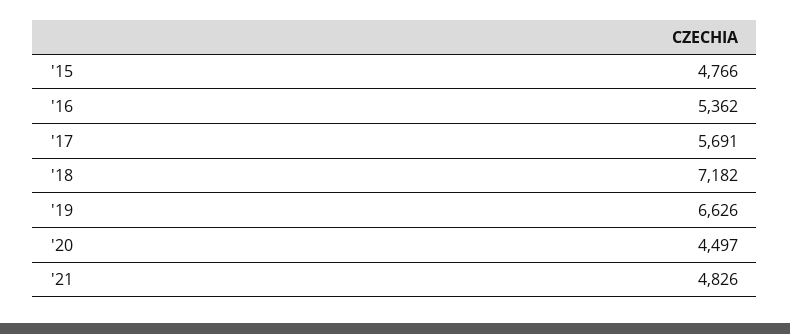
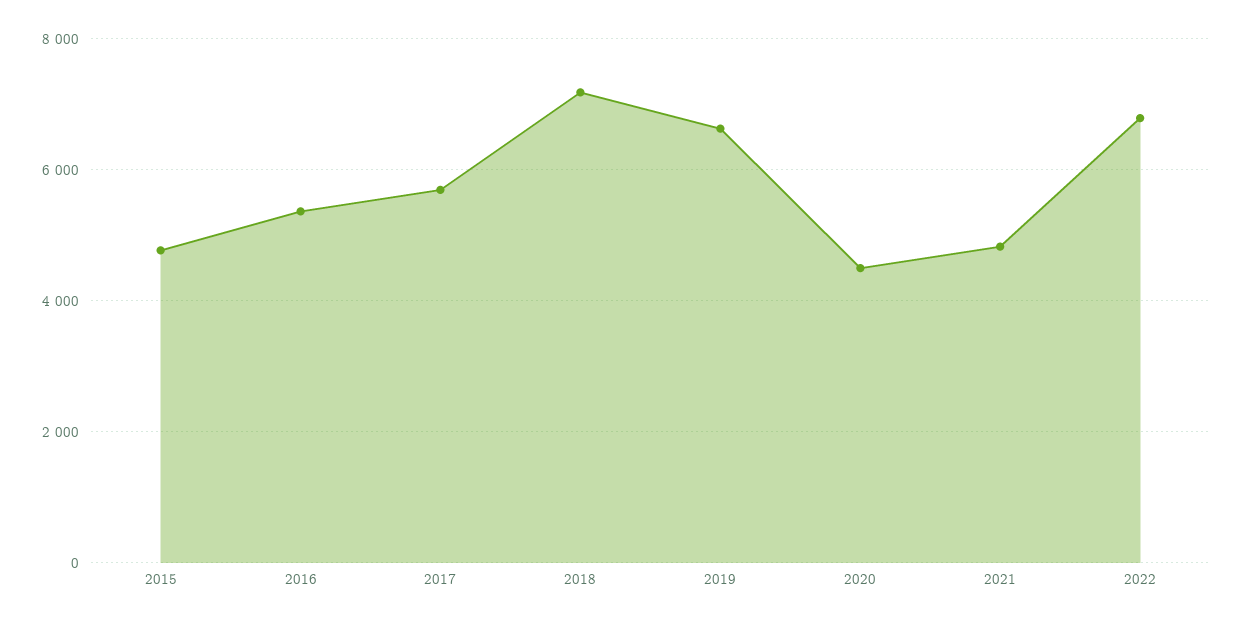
2022: none -> 6800

